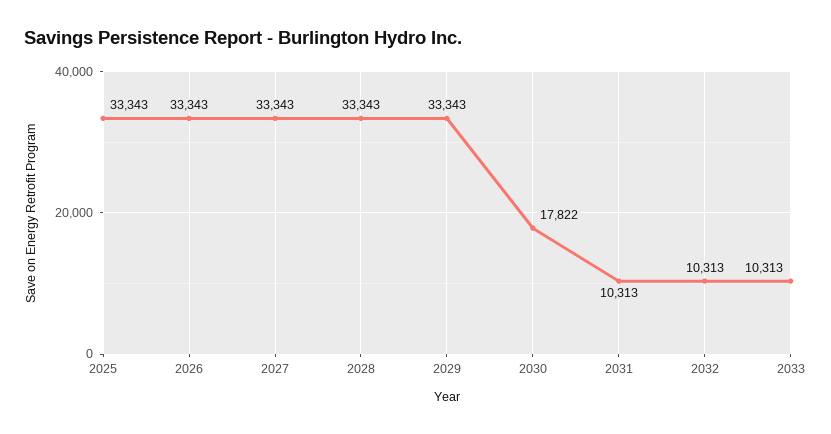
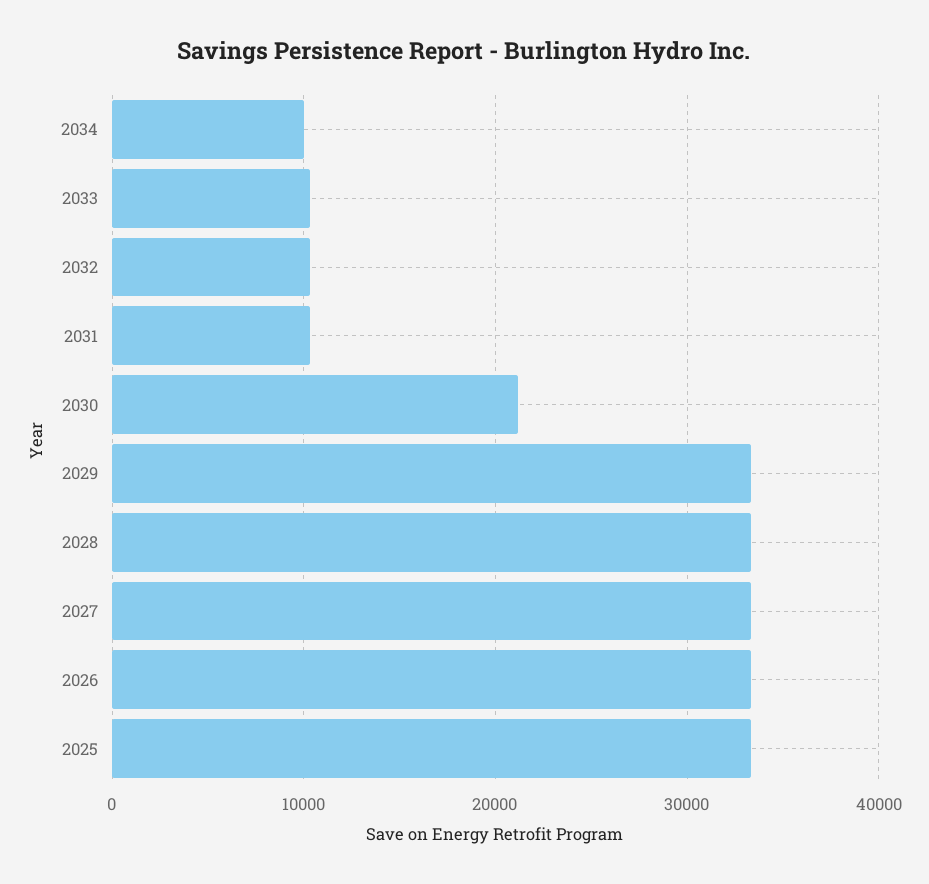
2030: 17822 -> 21000
2034: none -> 10000

